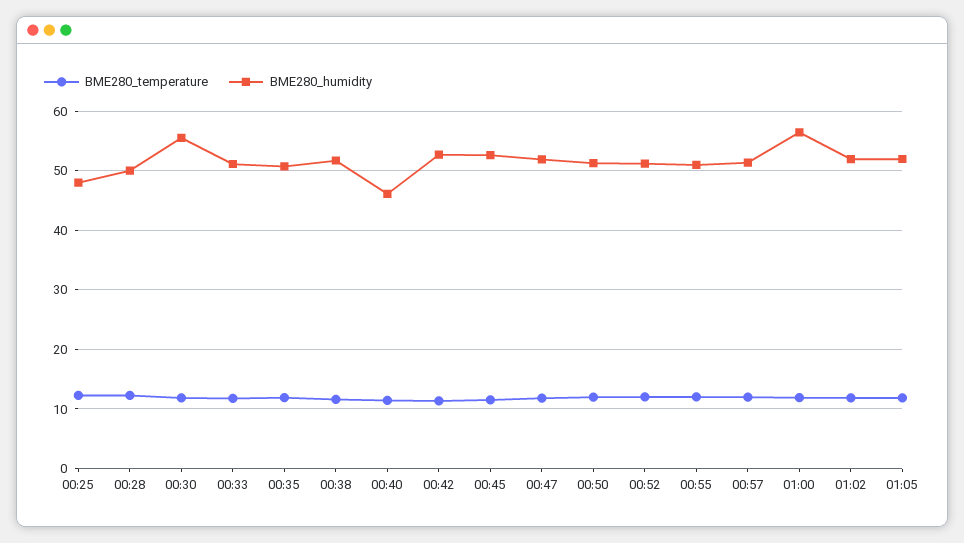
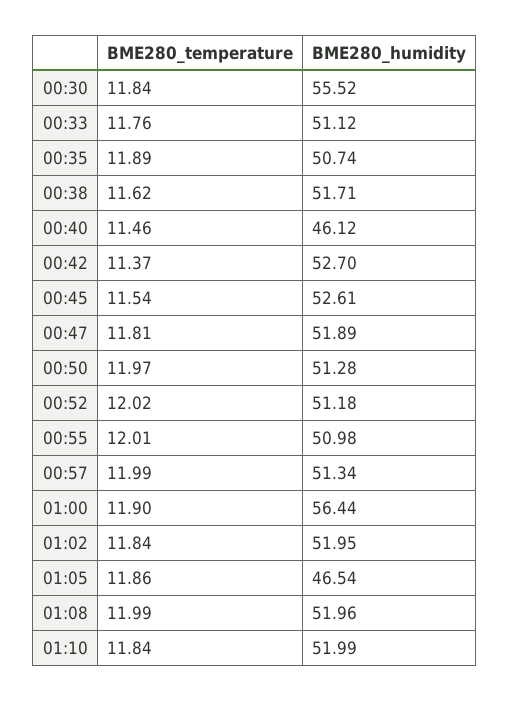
BME280_temperature, 00:25: 12 -> none
BME280_humidity, 00:25: 48 -> none
BME280_temperature, 00:28: 12 -> none
BME280_humidity, 00:28: 50 -> none
BME280_humidity, 01:05: 52 -> 46.54
BME280_temperature, 01:08: none -> 11.99
BME280_humidity, 01:08: none -> 51.96
BME280_temperature, 01:10: none -> 11.84
BME280_humidity, 01:10: none -> 51.99

